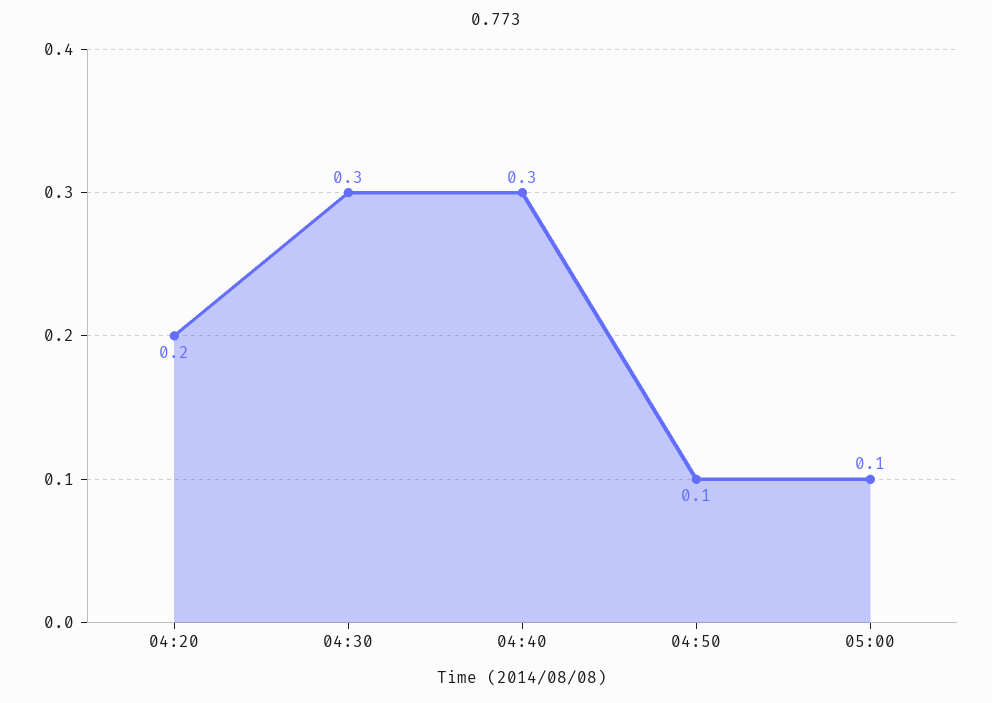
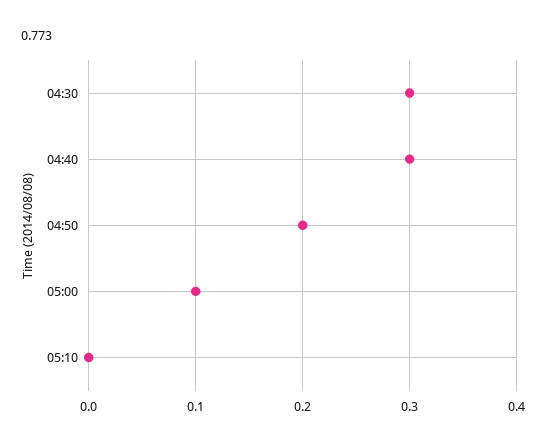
04:20: 0.2 -> none
04:50: 0.1 -> 0.2
05:10: none -> 0

